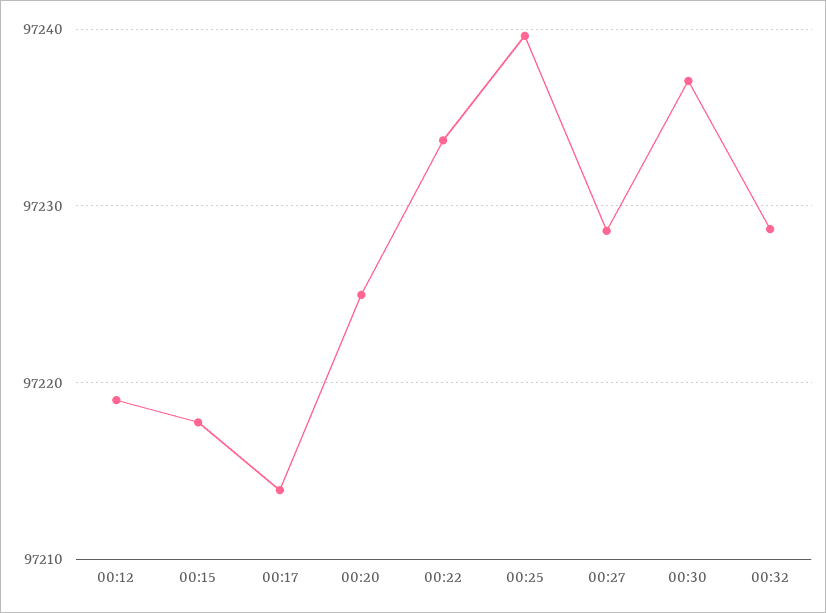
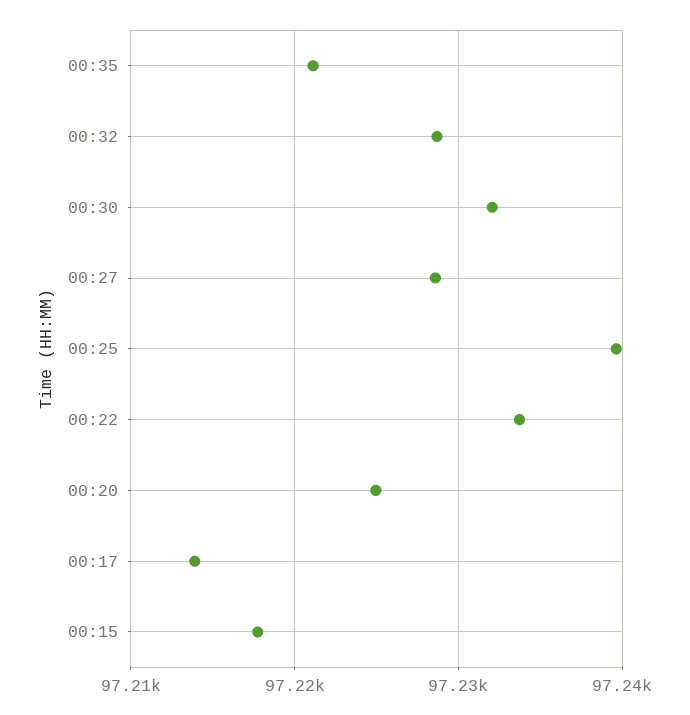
00:12: 97219 -> none
00:30: 97237 -> 97232
00:35: none -> 97221

